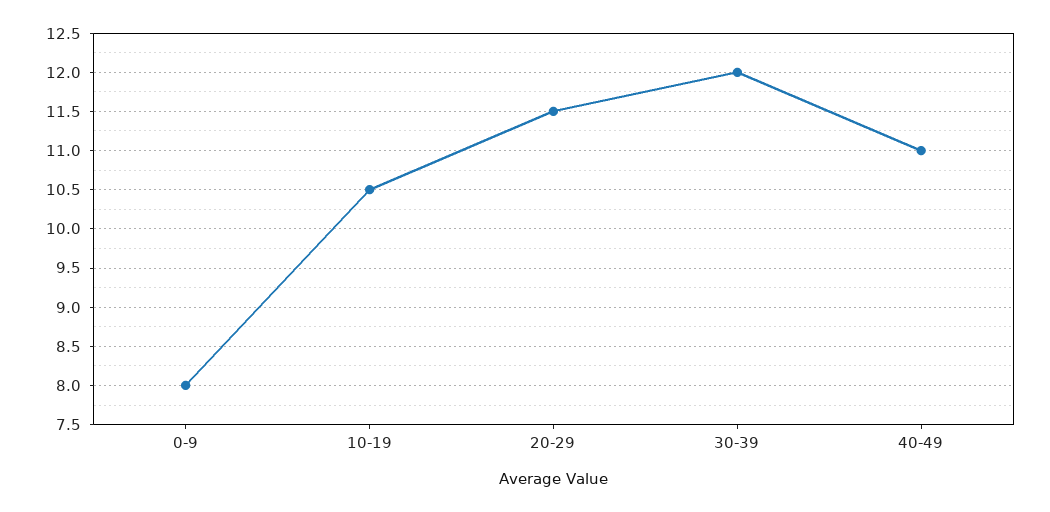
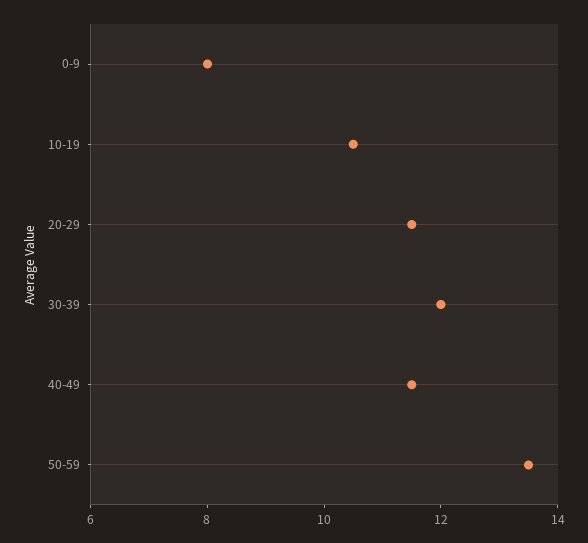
40-49: 11 -> 11.5
50-59: none -> 13.5

